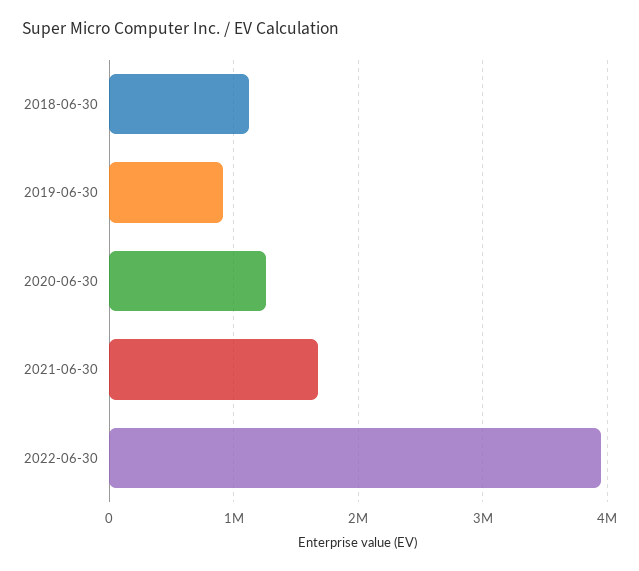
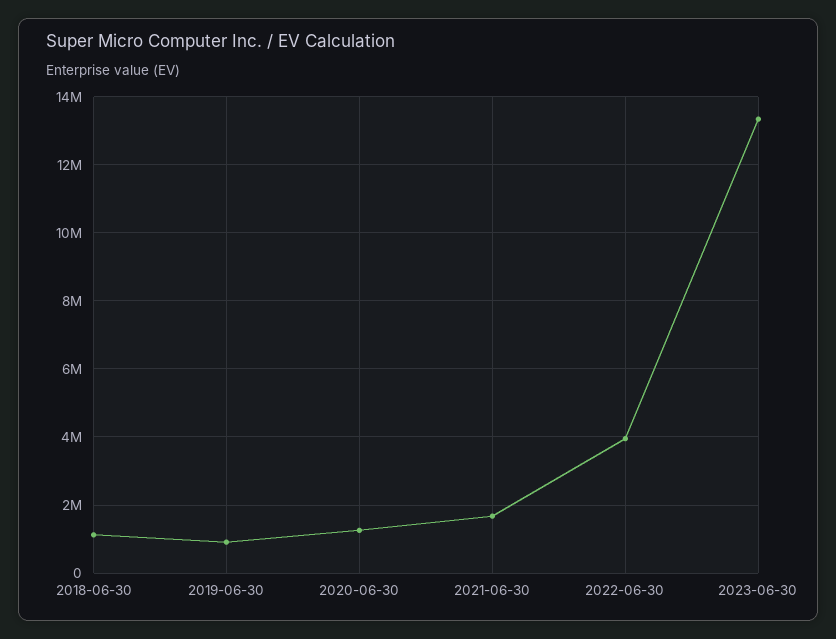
2023-06-30: none -> 13400000

